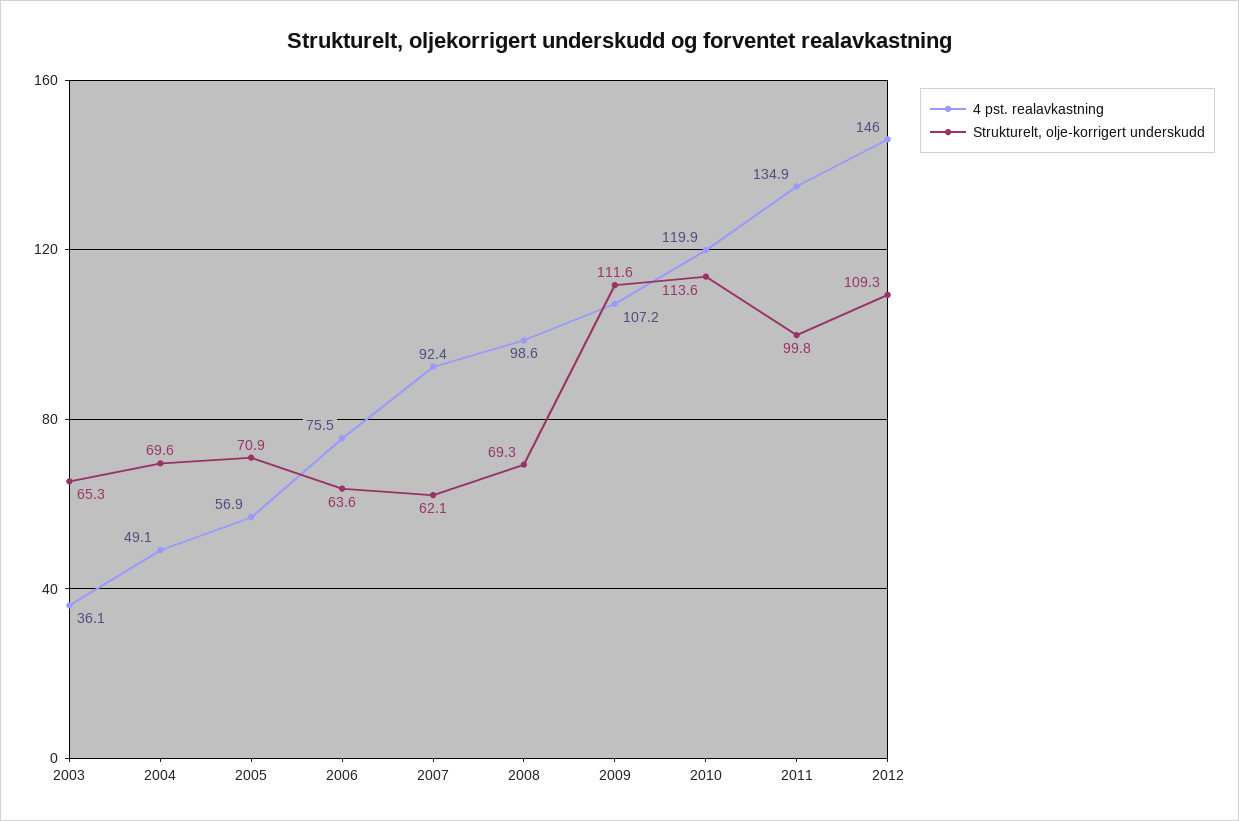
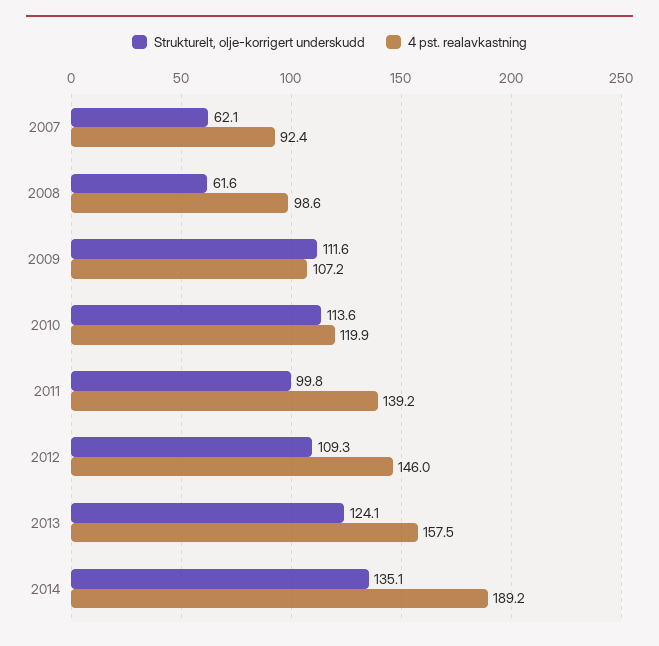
4 pst. realavkastning, 2003: 36.1 -> none
Strukturelt, olje-korrigert underskudd, 2003: 65.3 -> none
4 pst. realavkastning, 2004: 49.1 -> none
Strukturelt, olje-korrigert underskudd, 2004: 69.6 -> none
4 pst. realavkastning, 2005: 56.9 -> none
Strukturelt, olje-korrigert underskudd, 2005: 70.9 -> none
4 pst. realavkastning, 2006: 75.5 -> none
Strukturelt, olje-korrigert underskudd, 2006: 63.6 -> none
Strukturelt, olje-korrigert underskudd, 2008: 69.3 -> 61.6
4 pst. realavkastning, 2011: 134.9 -> 139.2
Strukturelt, olje-korrigert underskudd, 2013: none -> 124.1
4 pst. realavkastning, 2013: none -> 157.5
Strukturelt, olje-korrigert underskudd, 2014: none -> 135.1
4 pst. realavkastning, 2014: none -> 189.2

